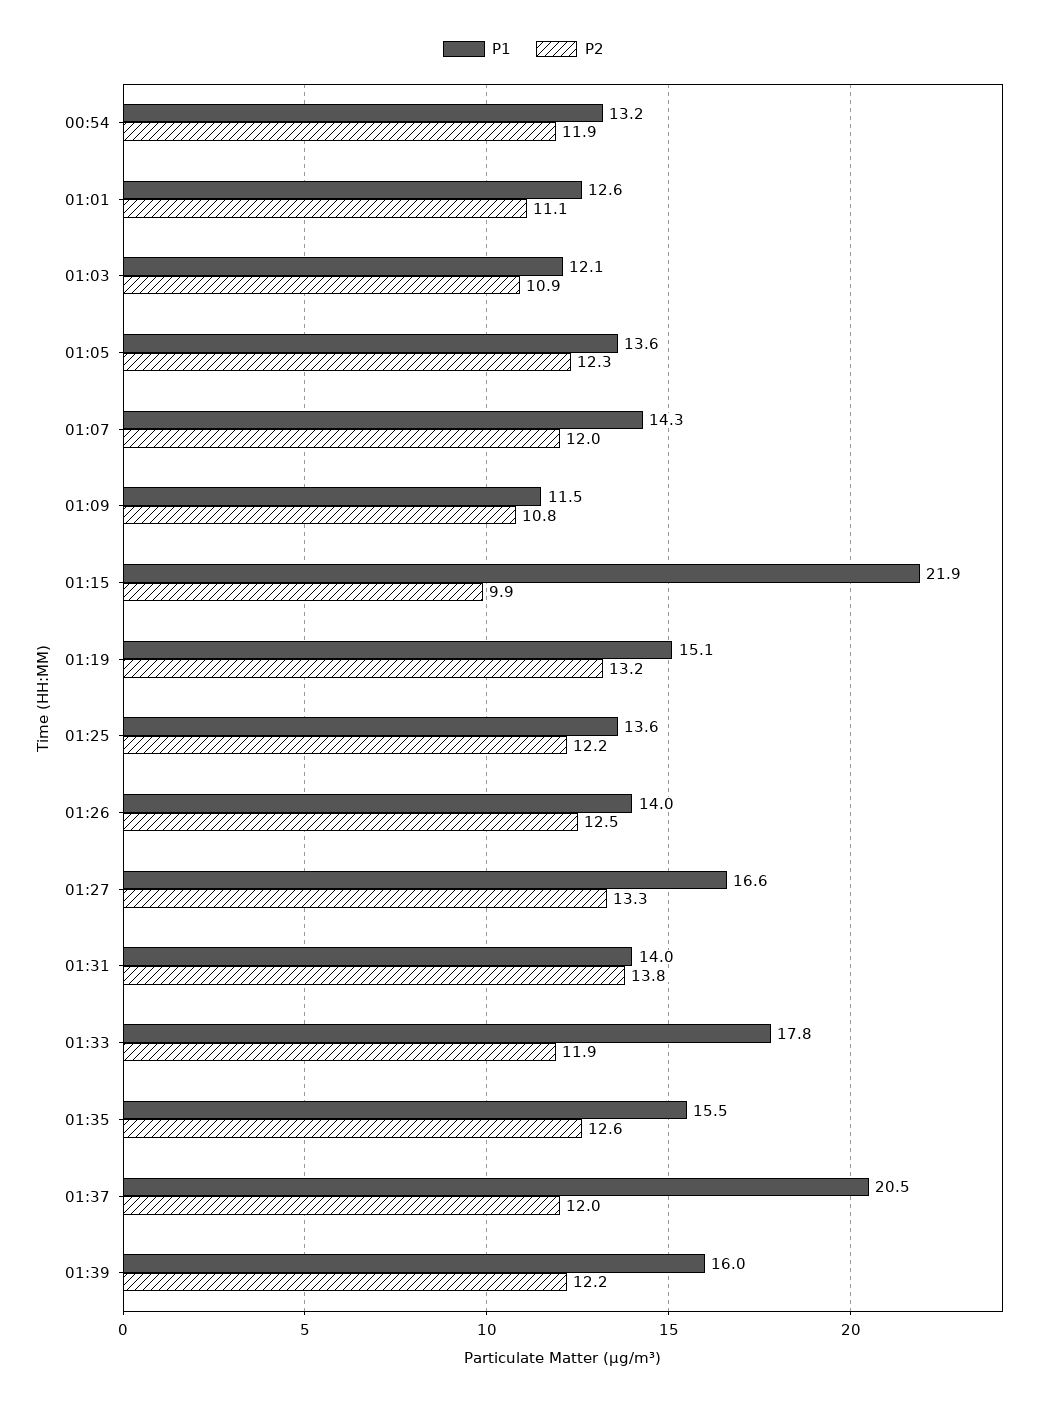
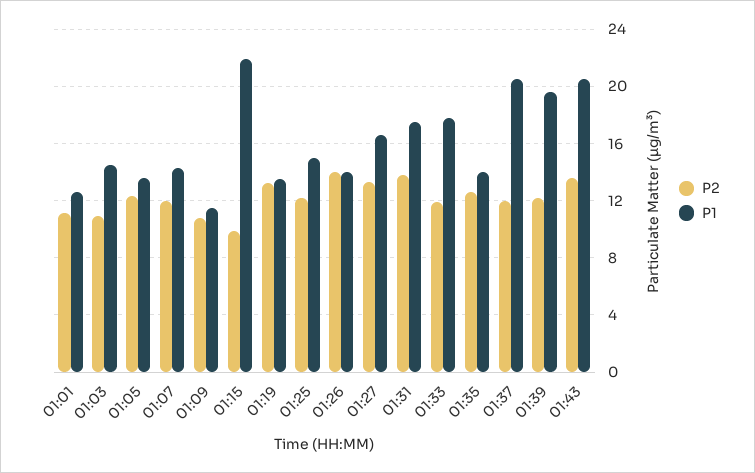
P1, 00:54: 13.2 -> none
P2, 00:54: 11.9 -> none
P1, 01:03: 12.1 -> 14.5
P1, 01:19: 15.1 -> 13.5
P1, 01:25: 13.6 -> 15
P2, 01:26: 12.5 -> 14
P1, 01:31: 14 -> 17.5
P1, 01:35: 15.5 -> 14
P1, 01:39: 16 -> 19.5
P2, 01:43: none -> 13.5
P1, 01:43: none -> 20.5

